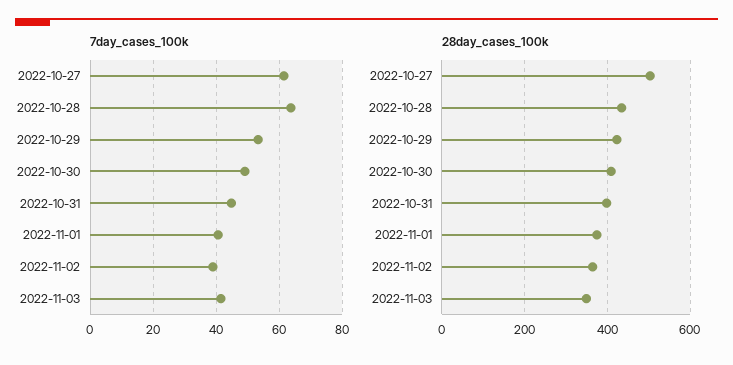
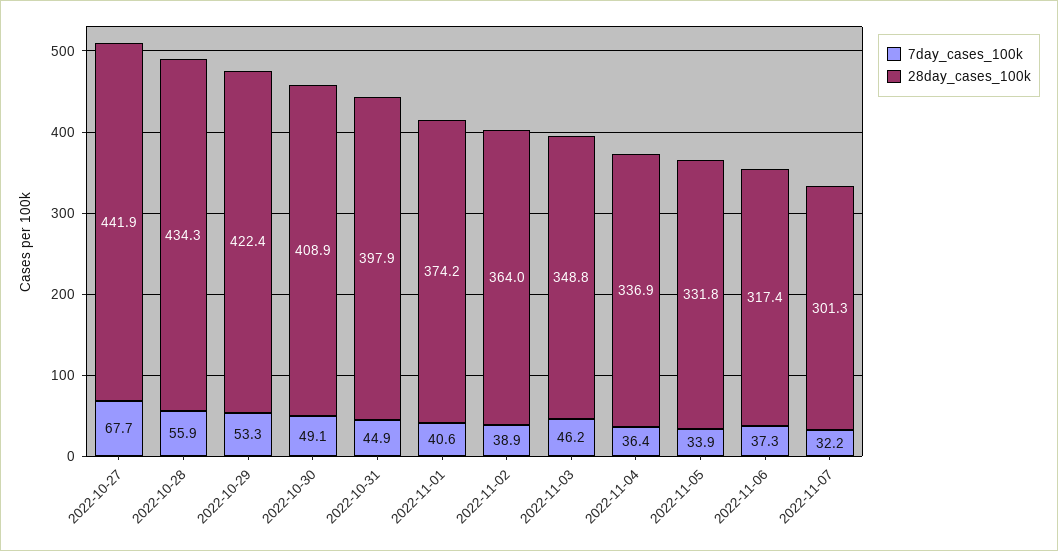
7day_cases_100k, 2022-10-27: 62 -> 67.7
7day_cases_100k, 2022-10-28: 64 -> 55.9
7day_cases_100k, 2022-11-03: 42 -> 46.2
28day_cases_100k, 2022-10-27: 500 -> 441.9
7day_cases_100k, 2022-11-04: none -> 36.4
28day_cases_100k, 2022-11-04: none -> 336.9
7day_cases_100k, 2022-11-05: none -> 33.9
28day_cases_100k, 2022-11-05: none -> 331.8
7day_cases_100k, 2022-11-06: none -> 37.3
28day_cases_100k, 2022-11-06: none -> 317.4
7day_cases_100k, 2022-11-07: none -> 32.2
28day_cases_100k, 2022-11-07: none -> 301.3

